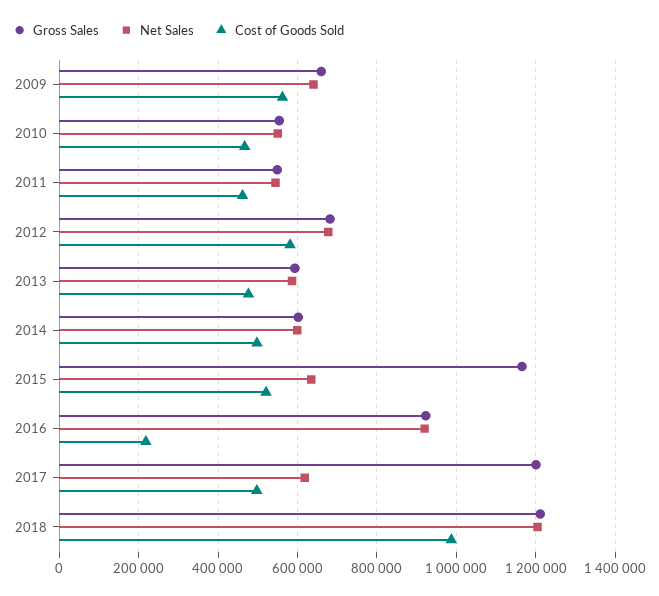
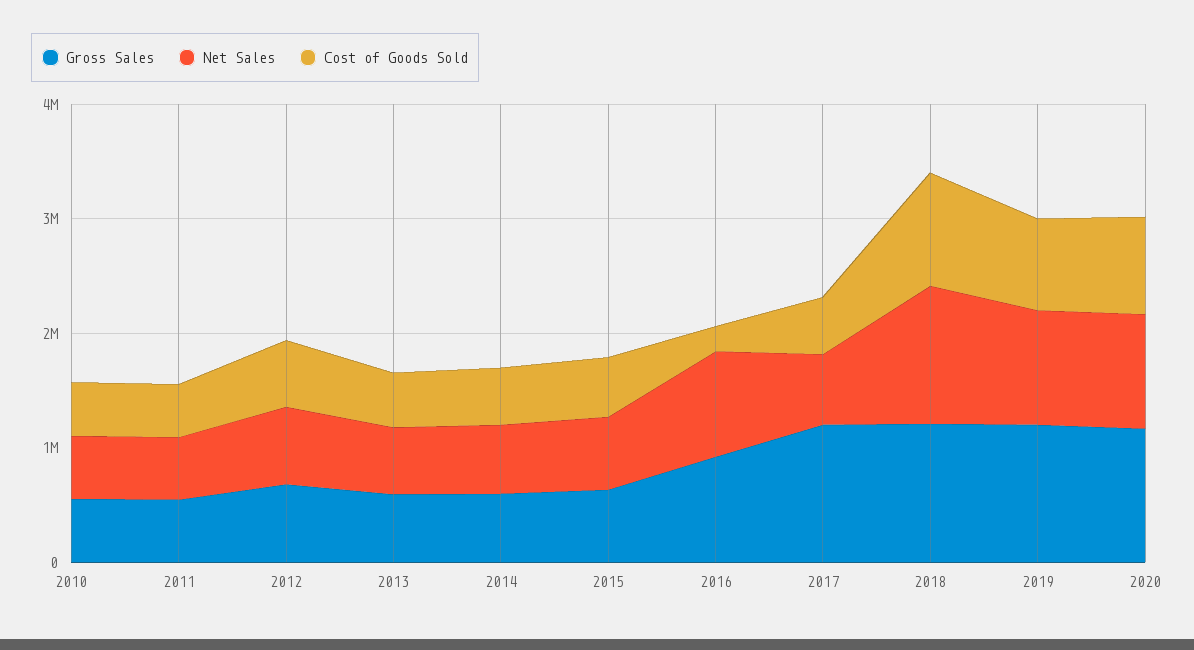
Gross Sales, 2009: 660000 -> none
Net Sales, 2009: 640000 -> none
Cost of Goods Sold, 2009: 560000 -> none
Gross Sales, 2015: 1160000 -> 600000
Gross Sales, 2019: none -> 1200000
Net Sales, 2019: none -> 1000000
Cost of Goods Sold, 2019: none -> 800000
Gross Sales, 2020: none -> 1200000
Net Sales, 2020: none -> 1000000
Cost of Goods Sold, 2020: none -> 800000

